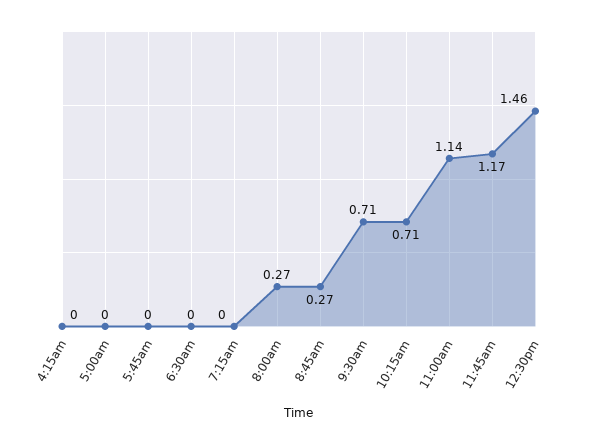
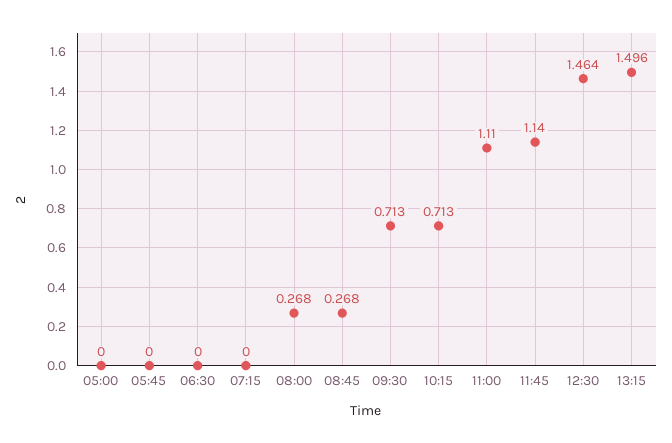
4:15am: 0 -> none
11:00am: 1.14 -> 1.11
11:45am: 1.17 -> 1.14
13:15: none -> 1.496

